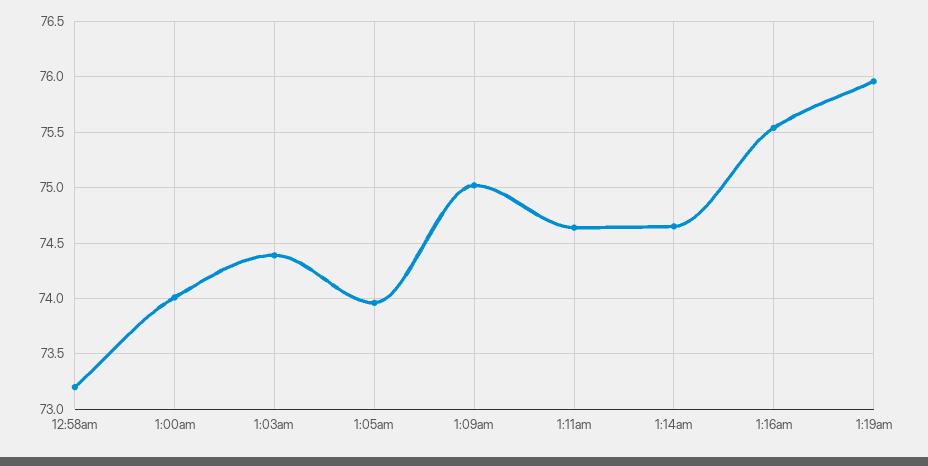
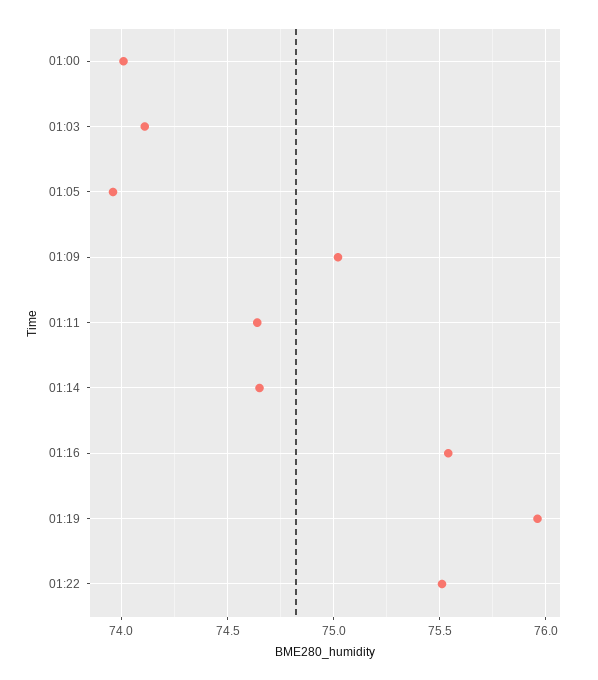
12:58am: 73.2 -> none
1:03am: 74.4 -> 74.1
01:22: none -> 75.5

